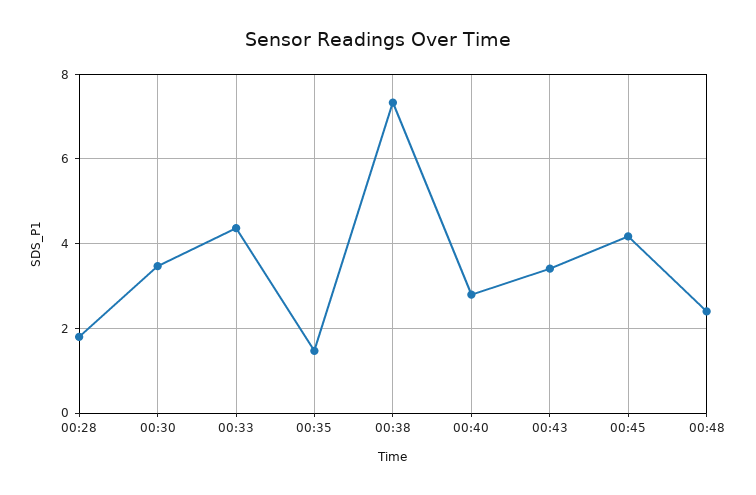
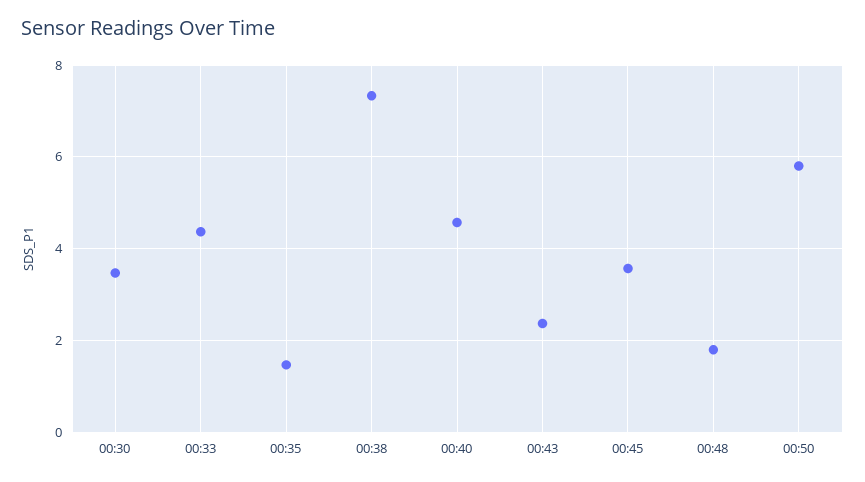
00:28: 1.8 -> none
00:40: 2.8 -> 4.6
00:43: 3.4 -> 2.4
00:45: 4.2 -> 3.6
00:48: 2.4 -> 1.8
00:50: none -> 5.8

